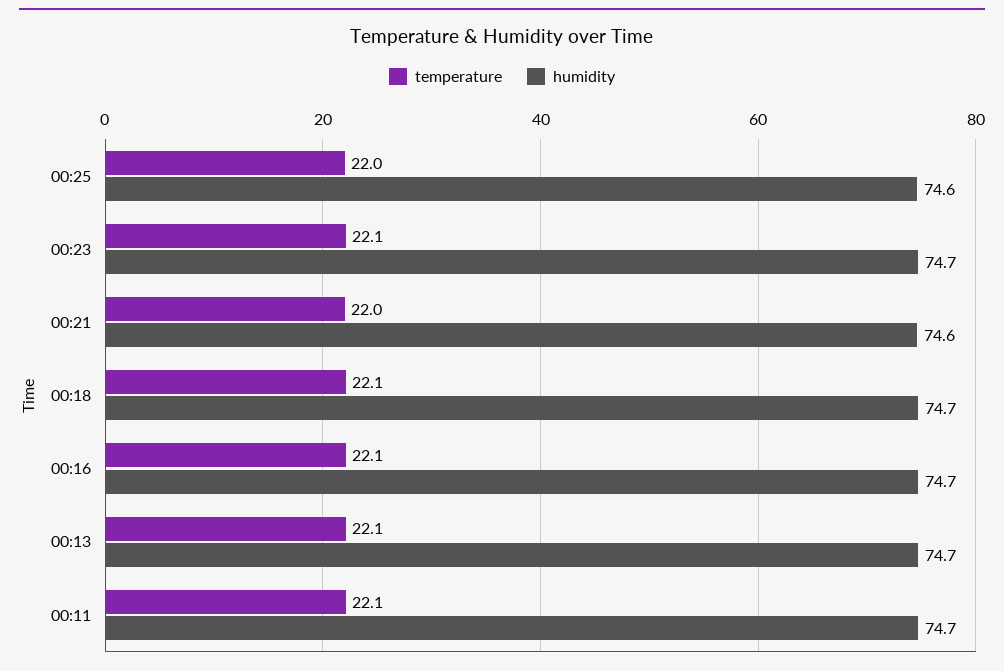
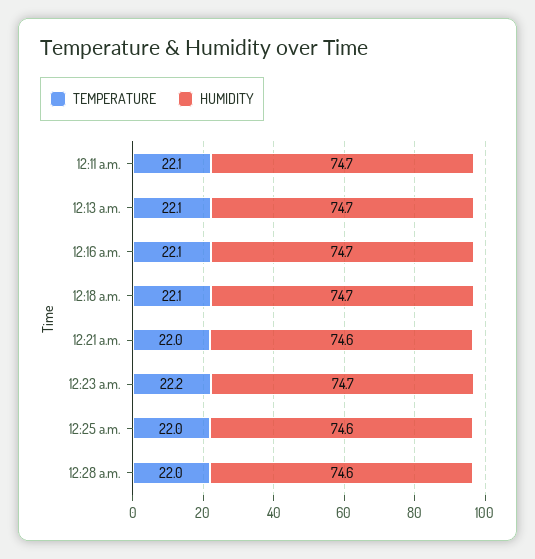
temperature, 00:23: 22.1 -> 22.2
temperature, 12:28 a.m.: none -> 22
humidity, 12:28 a.m.: none -> 74.6

